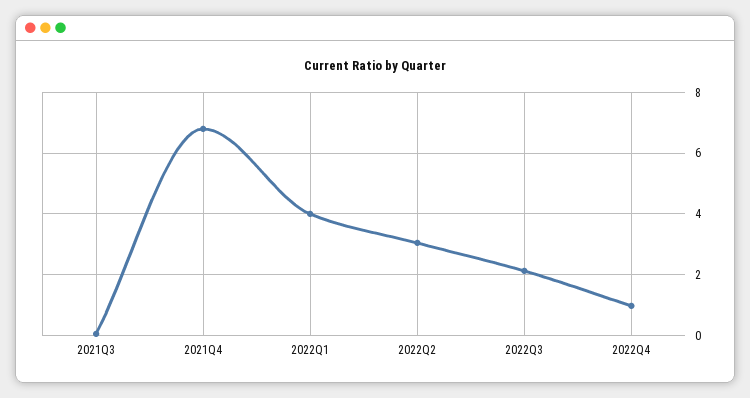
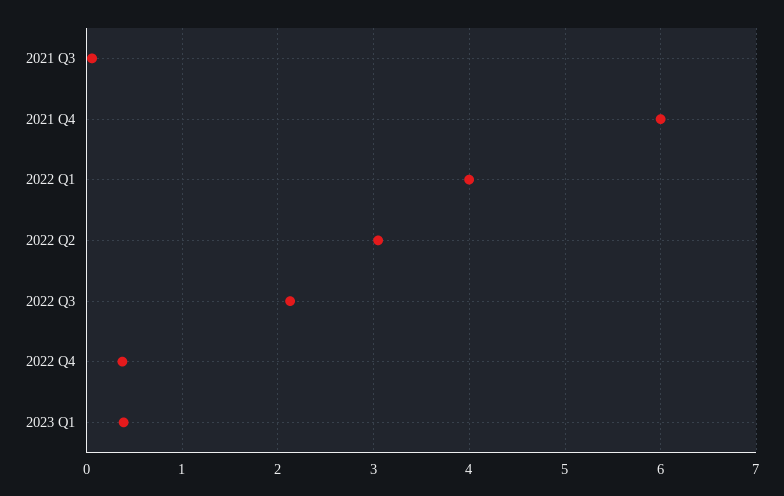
2021Q4: 6.8 -> 6
2022Q4: 1 -> 0.4
2023 Q1: none -> 0.4

